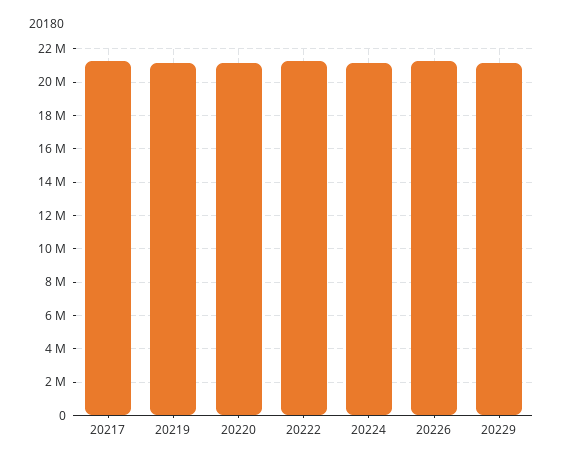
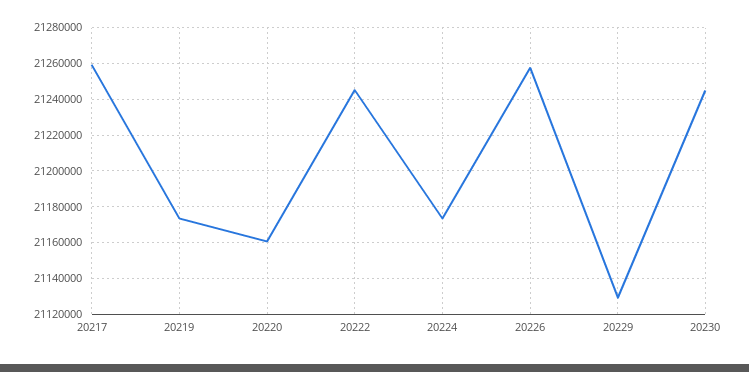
20230: none -> 21245000

